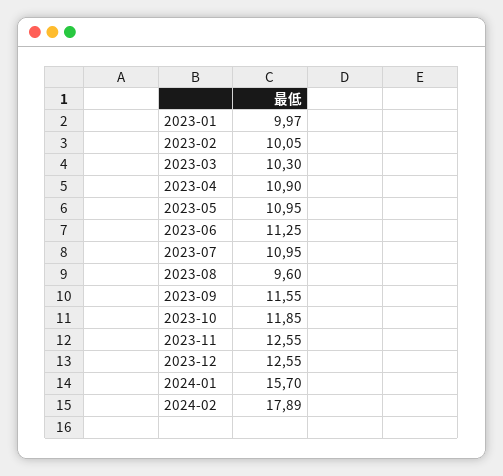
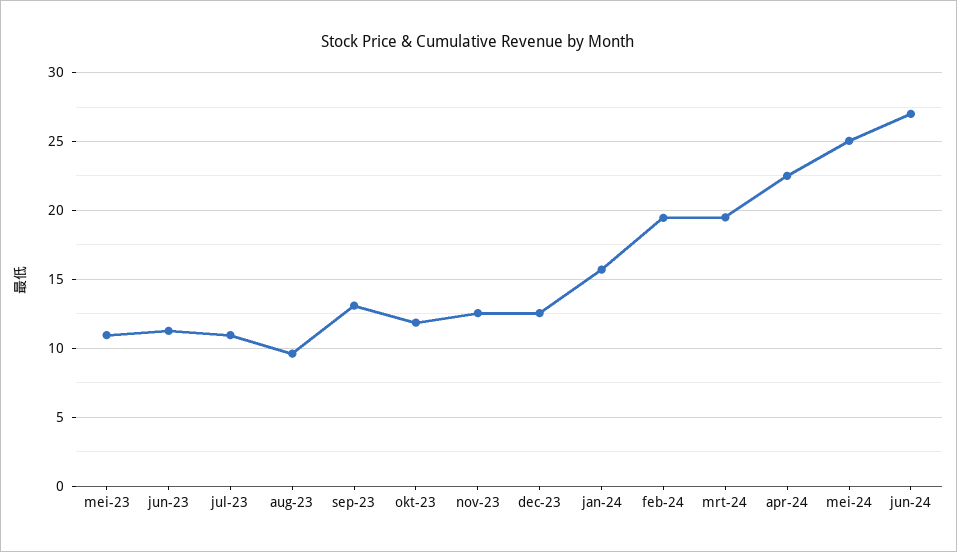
2023-01: 9.97 -> none
2023-02: 10.05 -> none
2023-03: 10.3 -> none
2023-04: 10.9 -> none
2023-09: 11.55 -> 13
2024-02: 17.89 -> 19.5
mrt-24: none -> 19.5
apr-24: none -> 22.5
mei-24: none -> 25
jun-24: none -> 27

